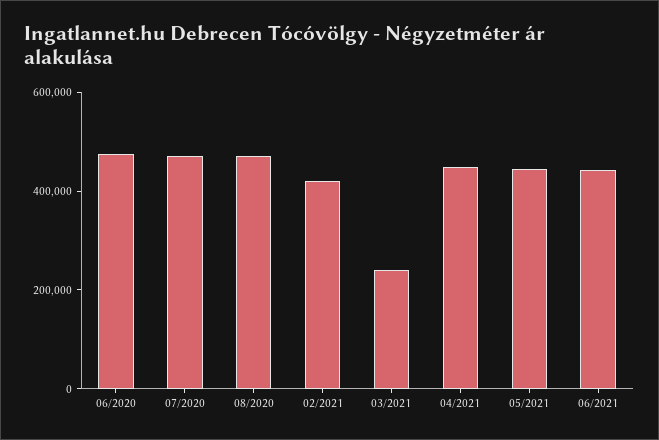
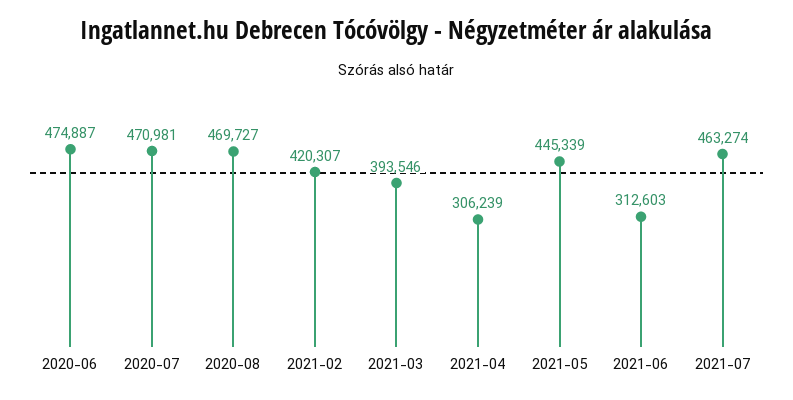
03/2021: 250000 -> 393546
04/2021: 450000 -> 306239
06/2021: 450000 -> 312603
2021-07: none -> 463274

